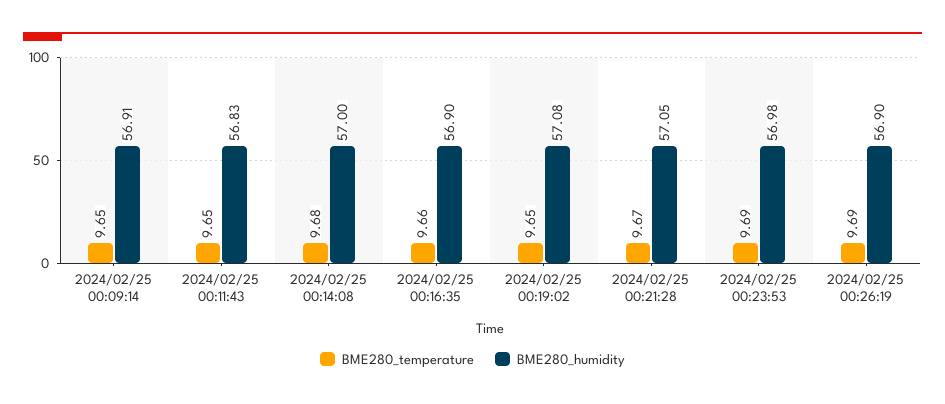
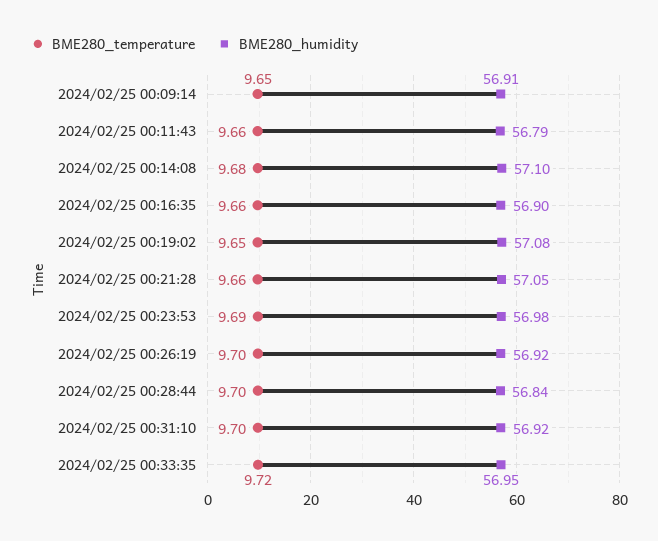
BME280_temperature, 2024/02/25 00:11:43: 9.65 -> 9.66
BME280_humidity, 2024/02/25 00:11:43: 56.83 -> 56.79
BME280_humidity, 2024/02/25 00:14:08: 57 -> 57.1
BME280_temperature, 2024/02/25 00:21:28: 9.67 -> 9.66
BME280_temperature, 2024/02/25 00:26:19: 9.69 -> 9.7
BME280_humidity, 2024/02/25 00:26:19: 56.9 -> 56.92
BME280_temperature, 2024/02/25 00:28:44: none -> 9.7
BME280_humidity, 2024/02/25 00:28:44: none -> 56.84
BME280_temperature, 2024/02/25 00:31:10: none -> 9.7
BME280_humidity, 2024/02/25 00:31:10: none -> 56.92
BME280_temperature, 2024/02/25 00:33:35: none -> 9.72
BME280_humidity, 2024/02/25 00:33:35: none -> 56.95

